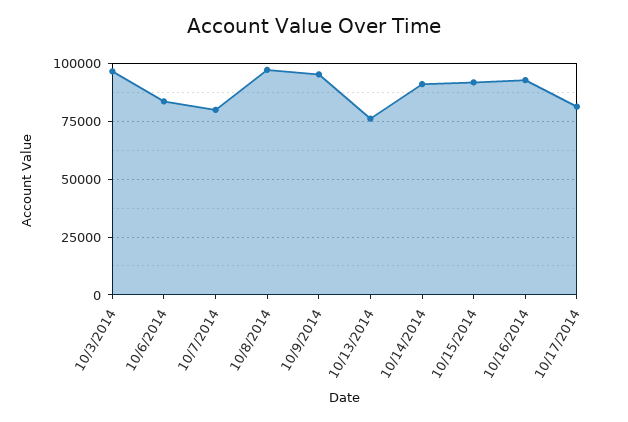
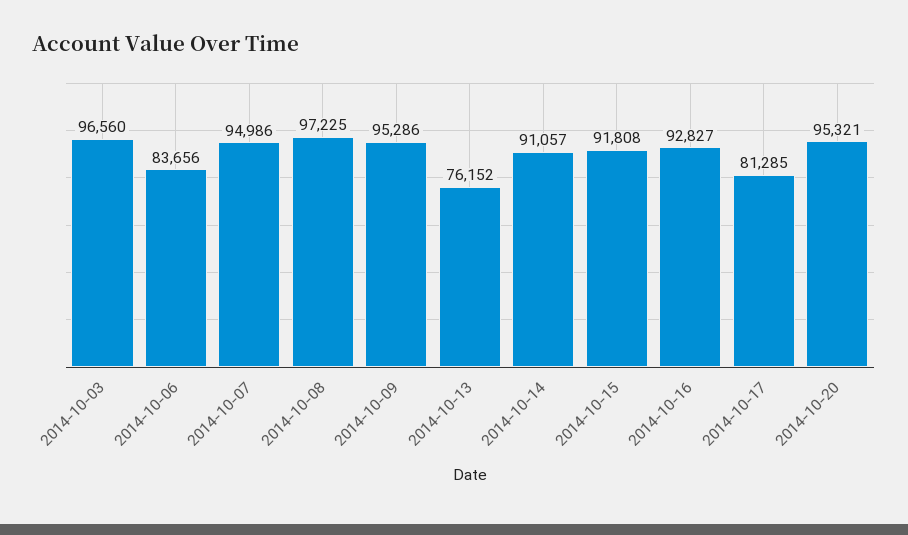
10/7/2014: 80000 -> 94986
2014-10-20: none -> 95321

